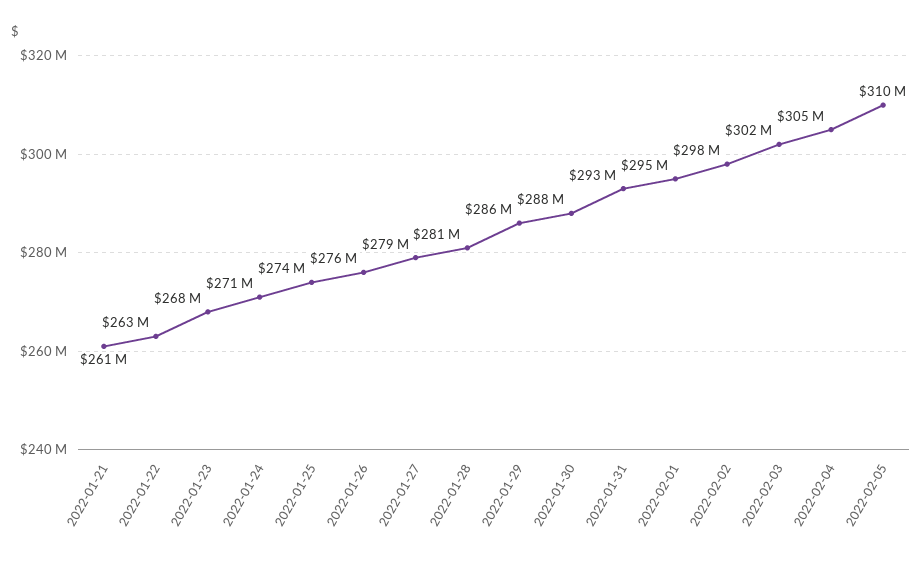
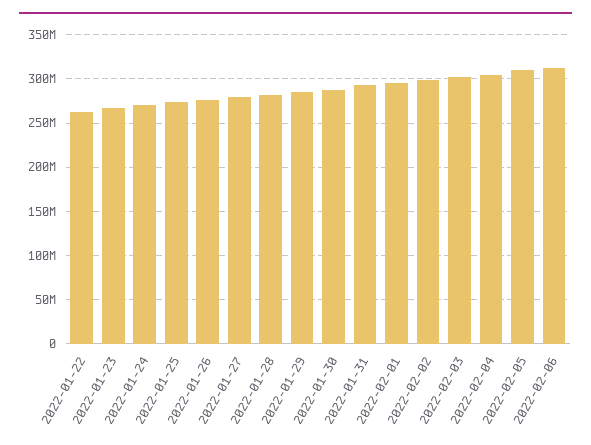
2022-01-21: 261000000 -> none
2022-02-06: none -> 310000000

